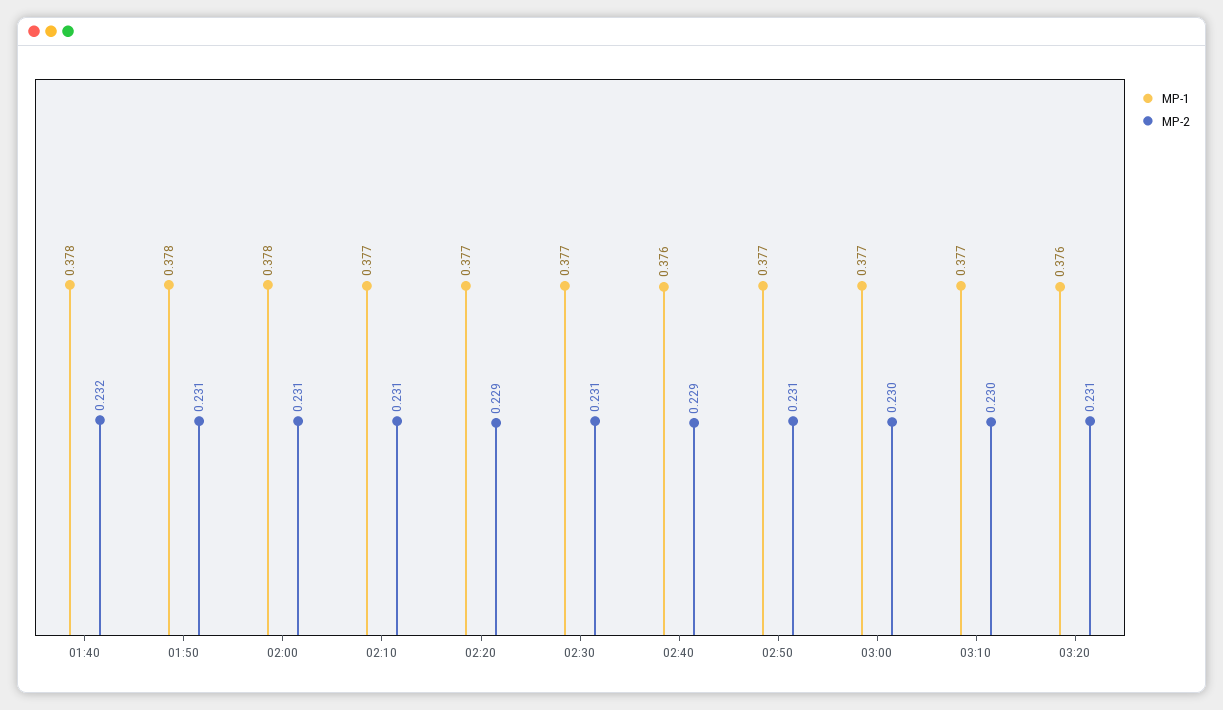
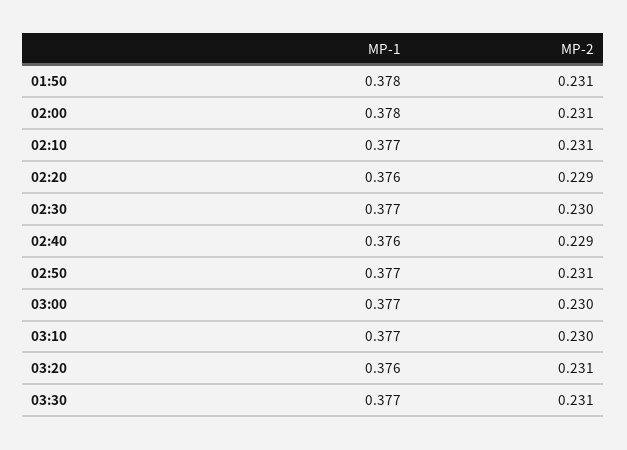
MP-1, 01:40: 0.378 -> none
MP-2, 01:40: 0.232 -> none
MP-1, 02:20: 0.377 -> 0.376
MP-2, 02:30: 0.231 -> 0.23
MP-1, 03:30: none -> 0.377
MP-2, 03:30: none -> 0.231

